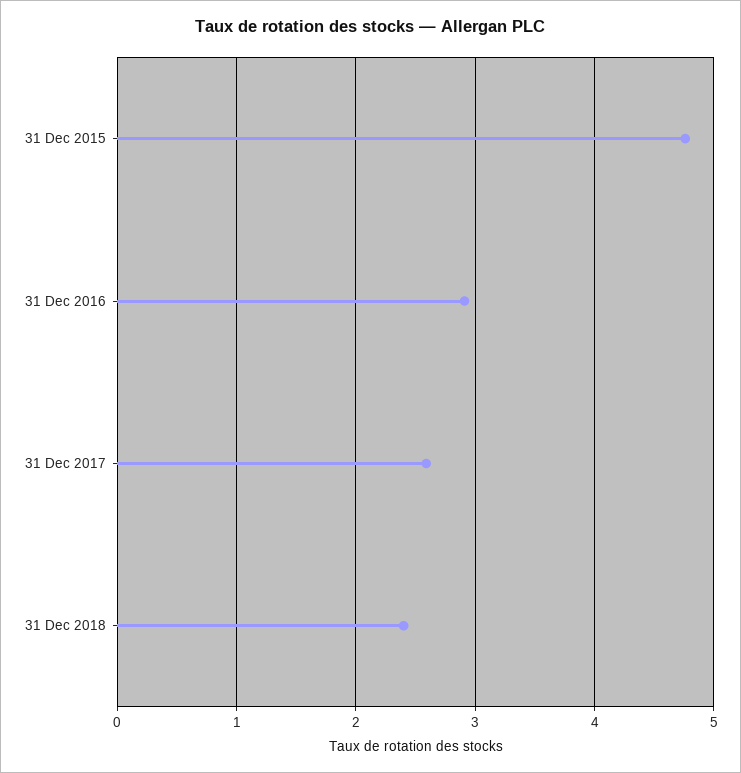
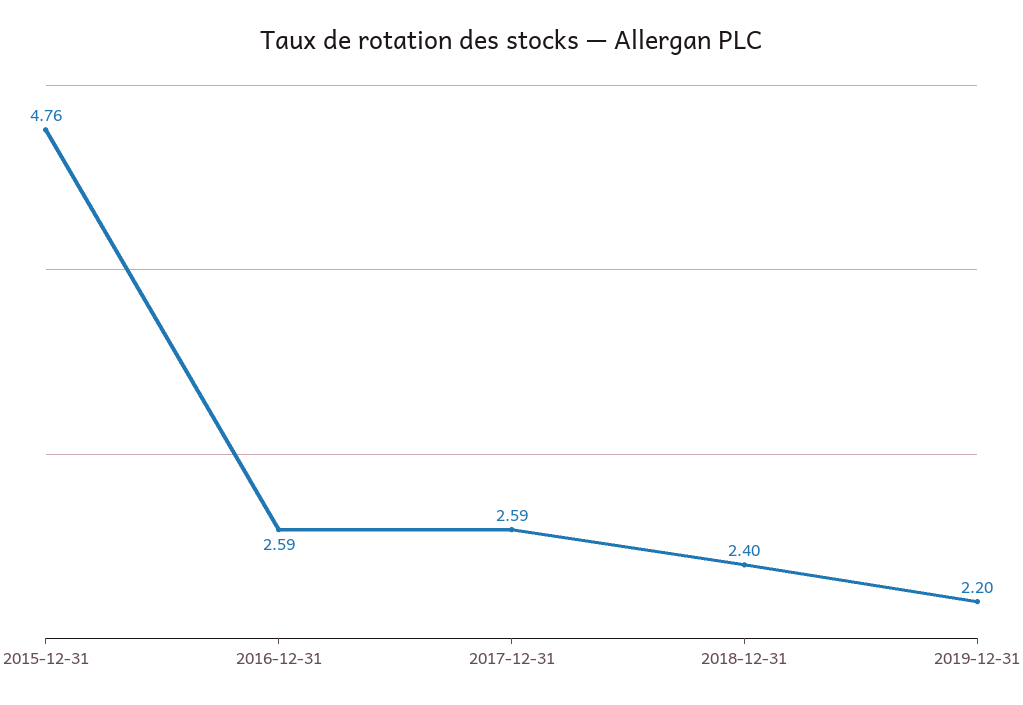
31 Dec 2016: 2.9 -> 2.59
2019-12-31: none -> 2.2

